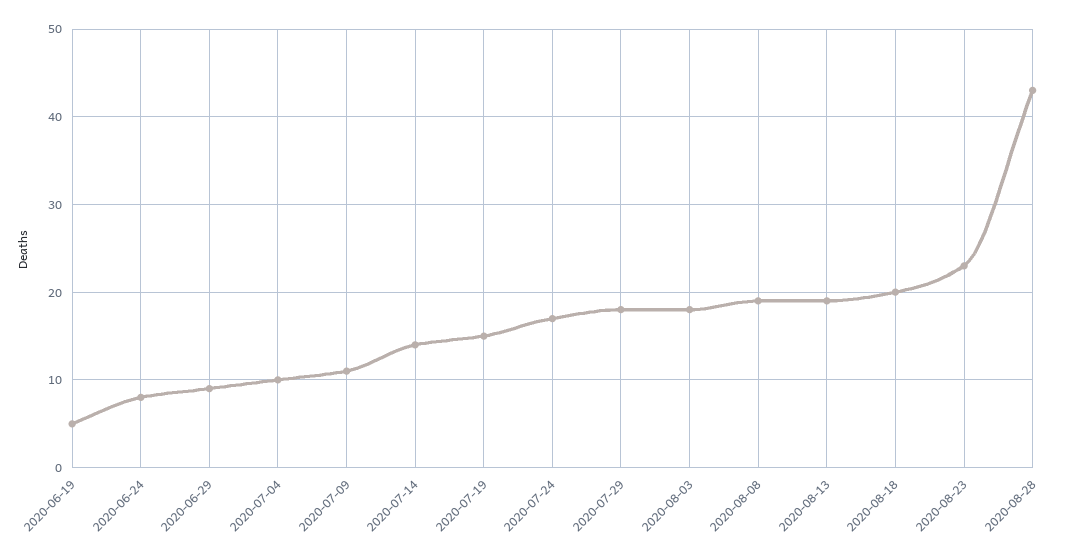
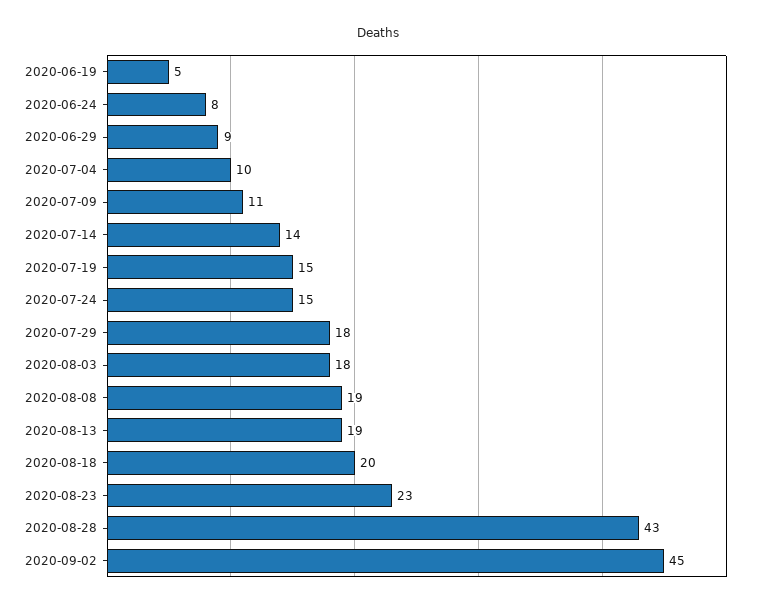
2020-07-24: 17 -> 15
2020-09-02: none -> 45

